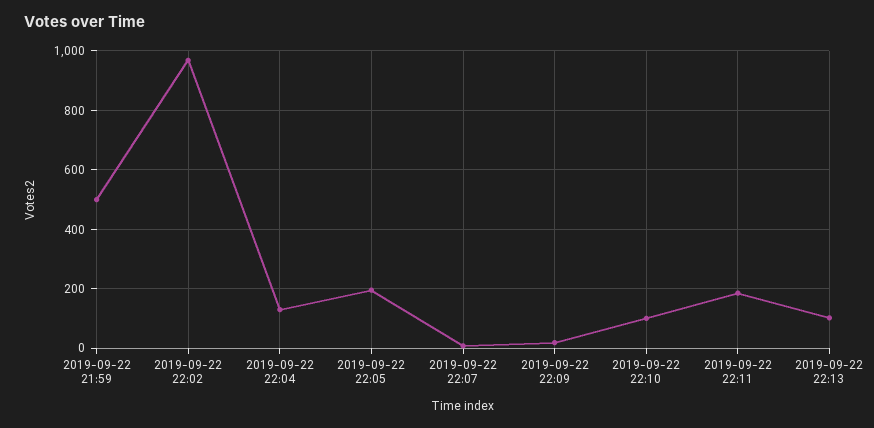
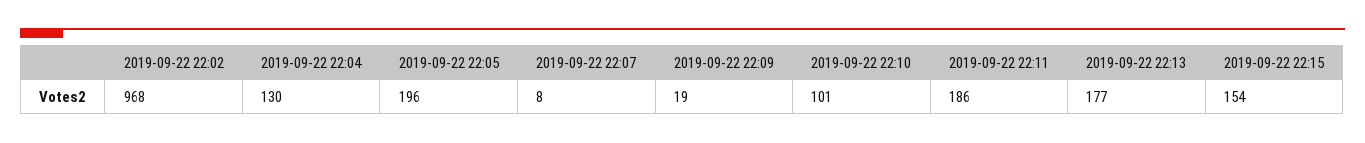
2019-09-22 21:59: 500 -> none
2019-09-22 22:13: 100 -> 177
2019-09-22 22:15: none -> 154

